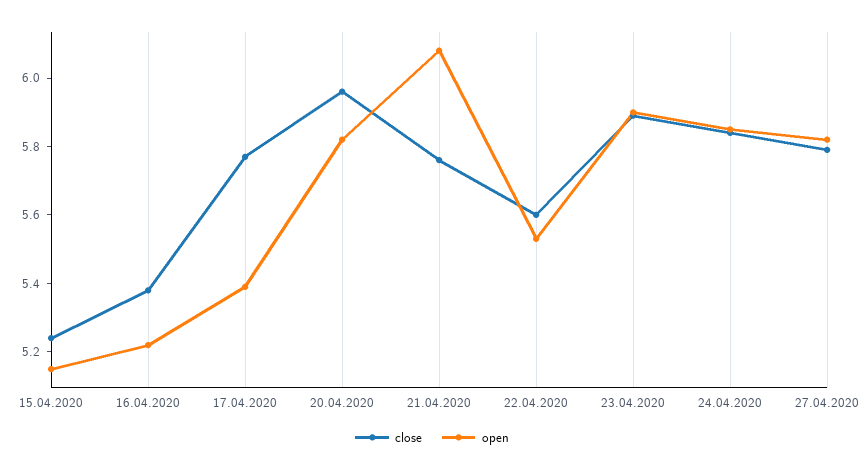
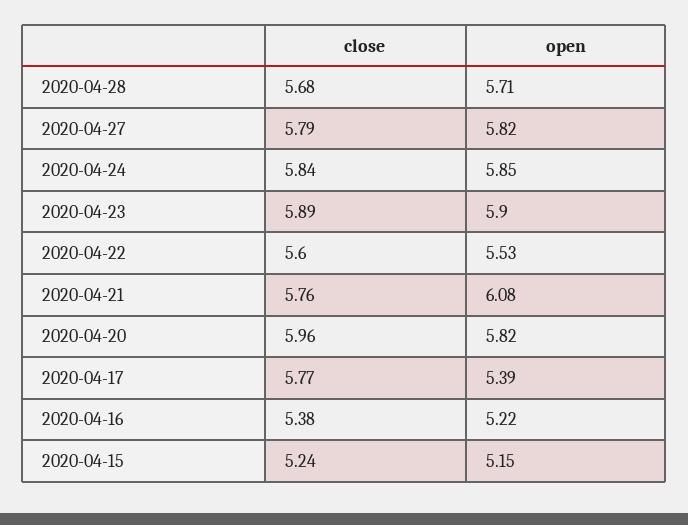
close, 2020-04-28: none -> 5.68
open, 2020-04-28: none -> 5.71

